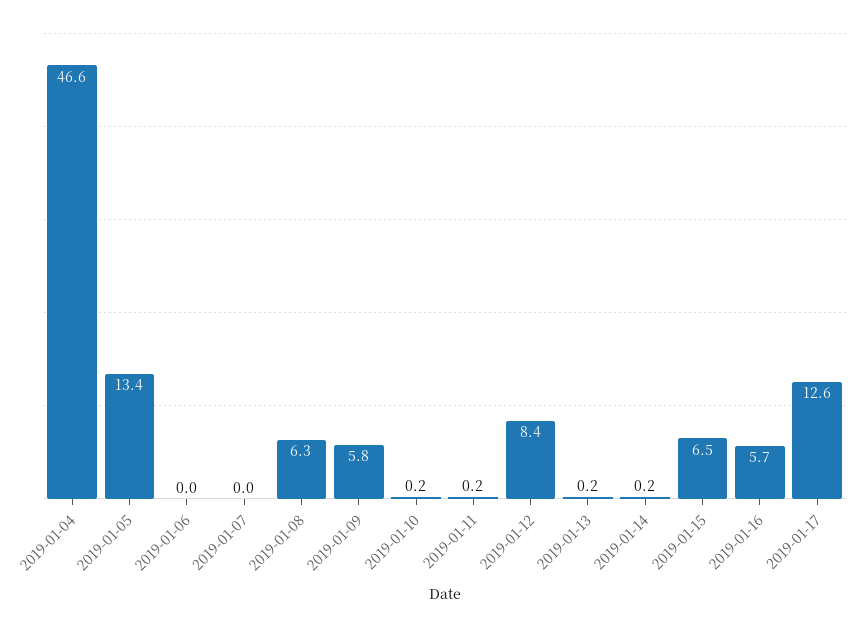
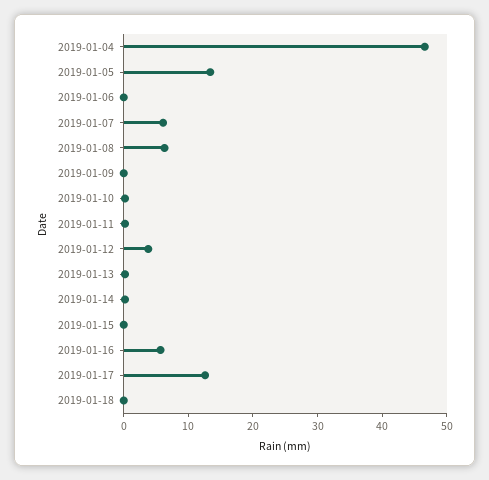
2019-01-07: 0 -> 6
2019-01-09: 5.8 -> 0
2019-01-12: 8.4 -> 4
2019-01-15: 6.5 -> 0
2019-01-18: none -> 0

